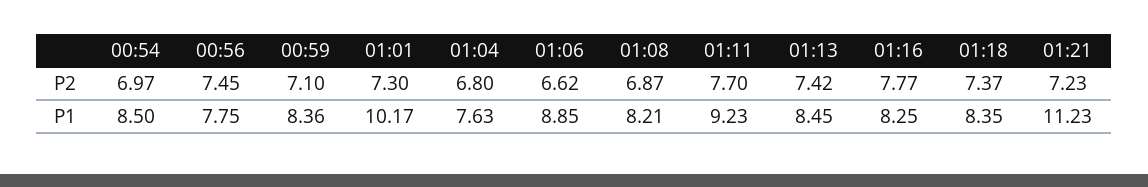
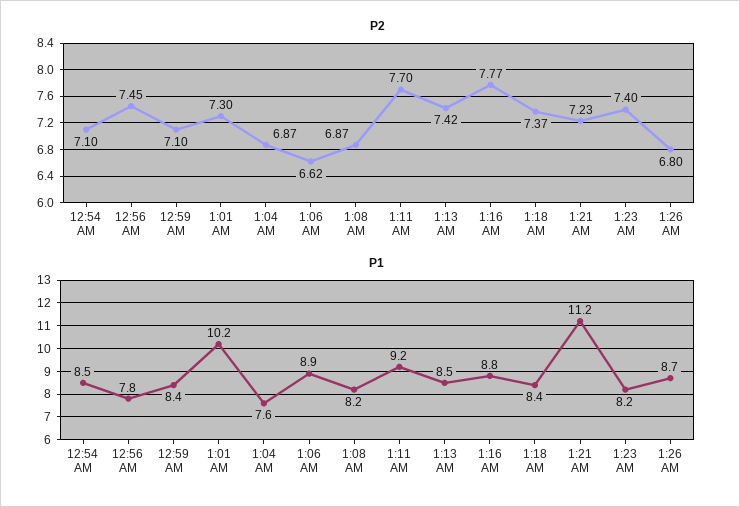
P2, 00:54: 6.97 -> 7.1
P2, 01:04: 6.8 -> 6.87
P1, 01:16: 8.25 -> 8.8
P2, 1:23 AM: none -> 7.4
P2, 1:26 AM: none -> 6.8
P1, 1:23 AM: none -> 8.2
P1, 1:26 AM: none -> 8.7

